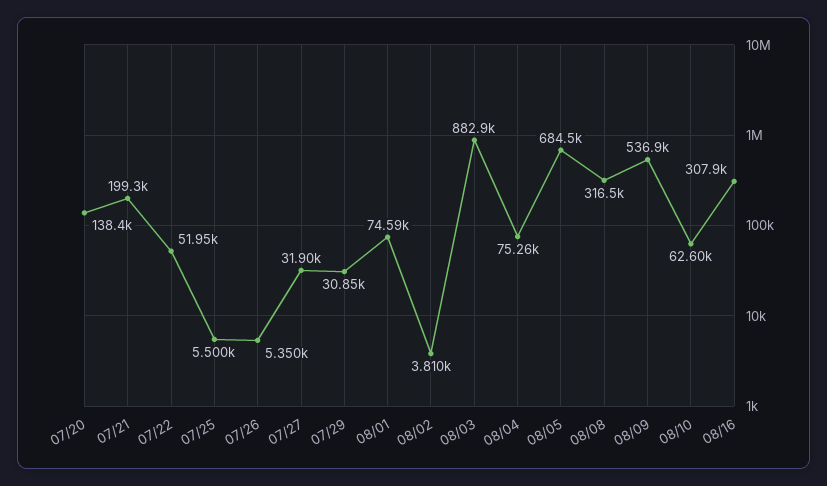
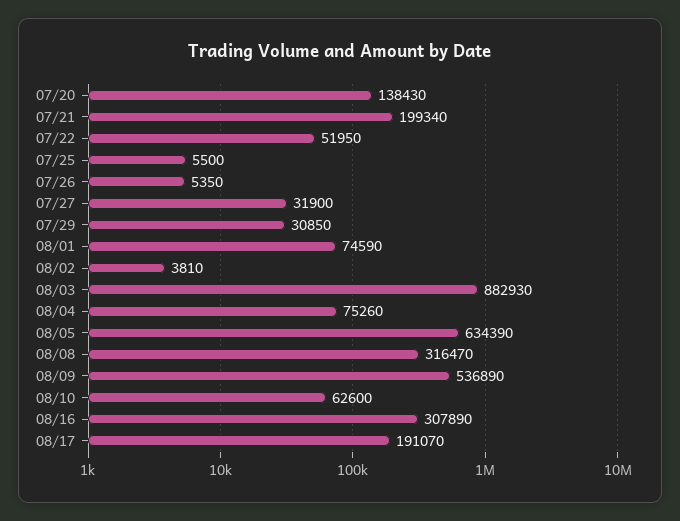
08/05: 684500 -> 634390
08/17: none -> 191070

